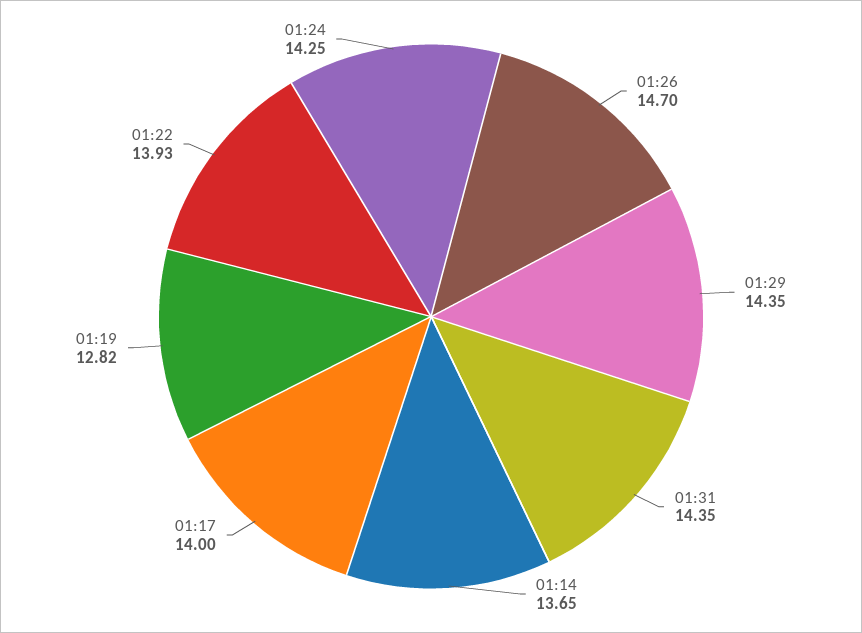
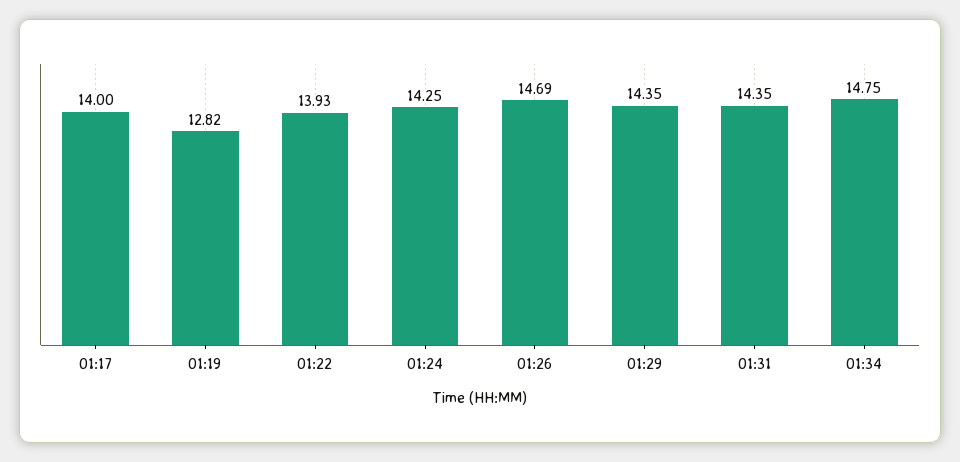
01:26: 14.7 -> 14.69
01:14: 13.65 -> none
01:34: none -> 14.75

